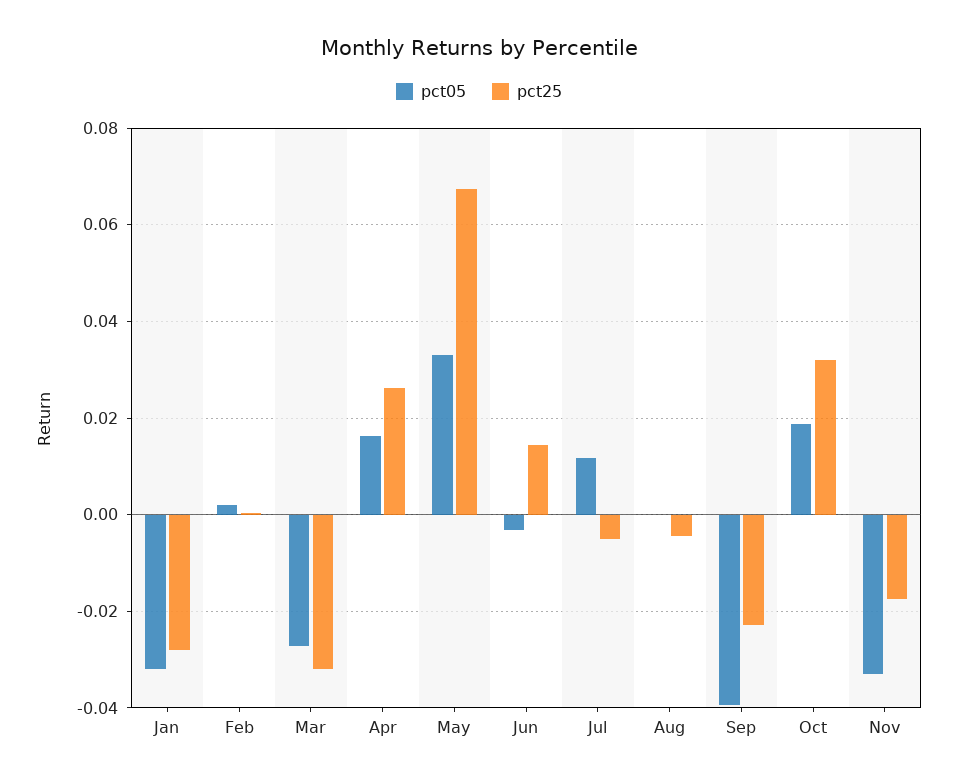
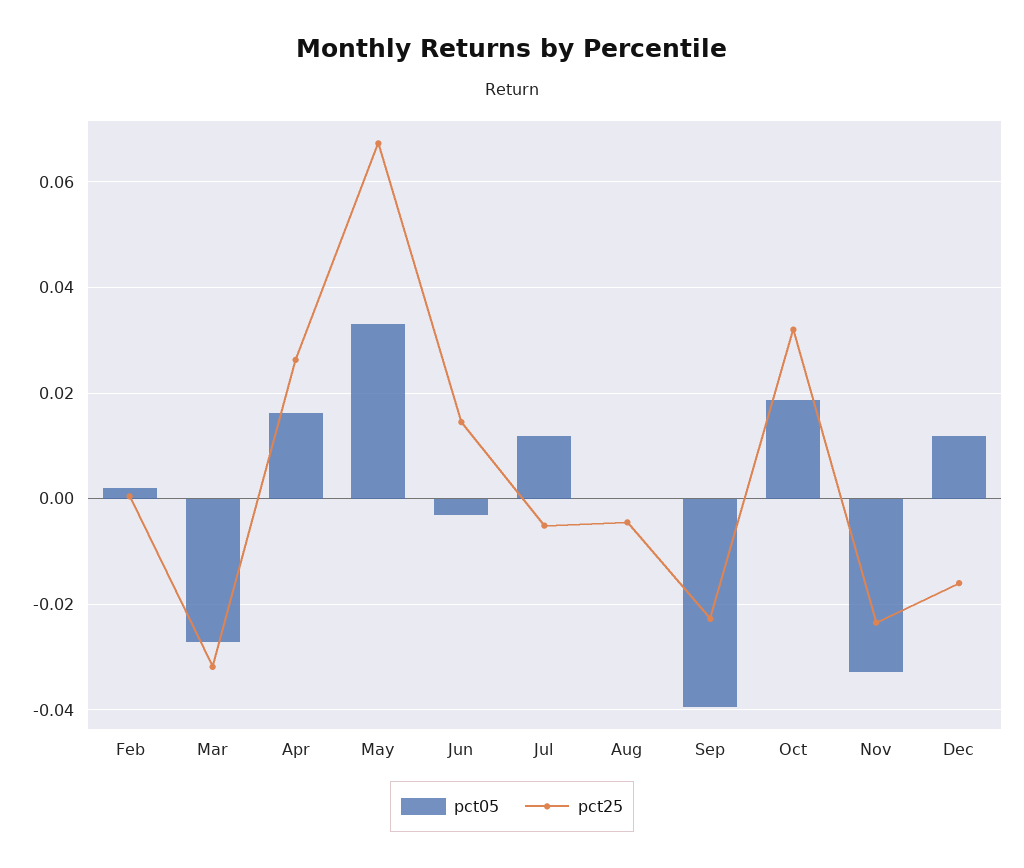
pct05, Jan: -0.032 -> none
pct25, Jan: -0.028 -> none
pct25, Nov: -0.018 -> -0.024
pct05, Dec: none -> 0.012
pct25, Dec: none -> -0.016

